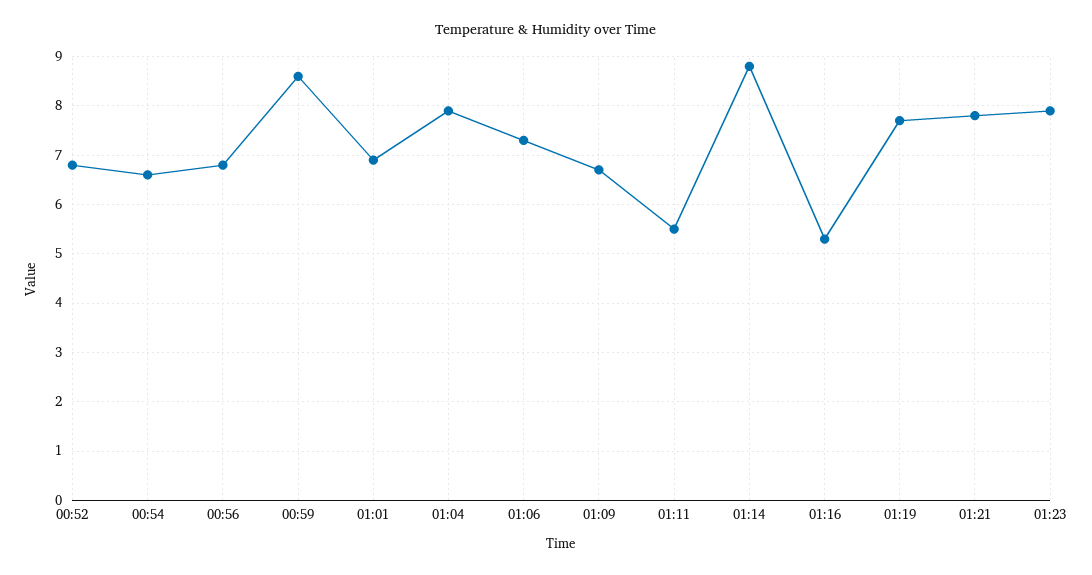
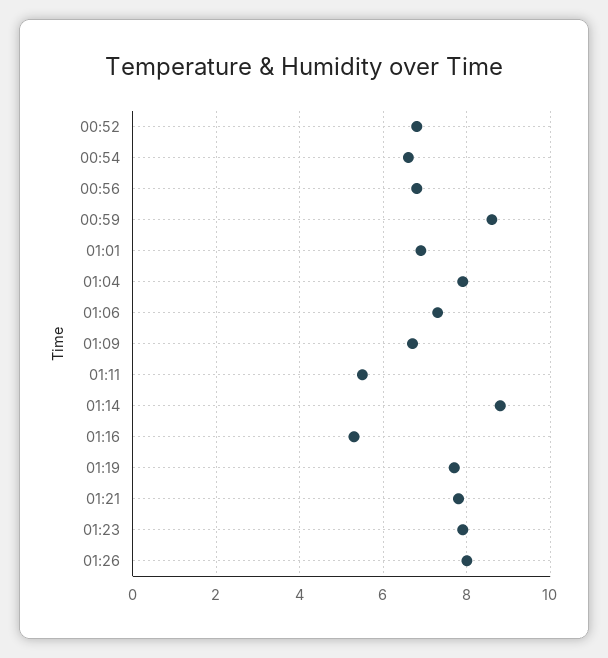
01:26: none -> 8

